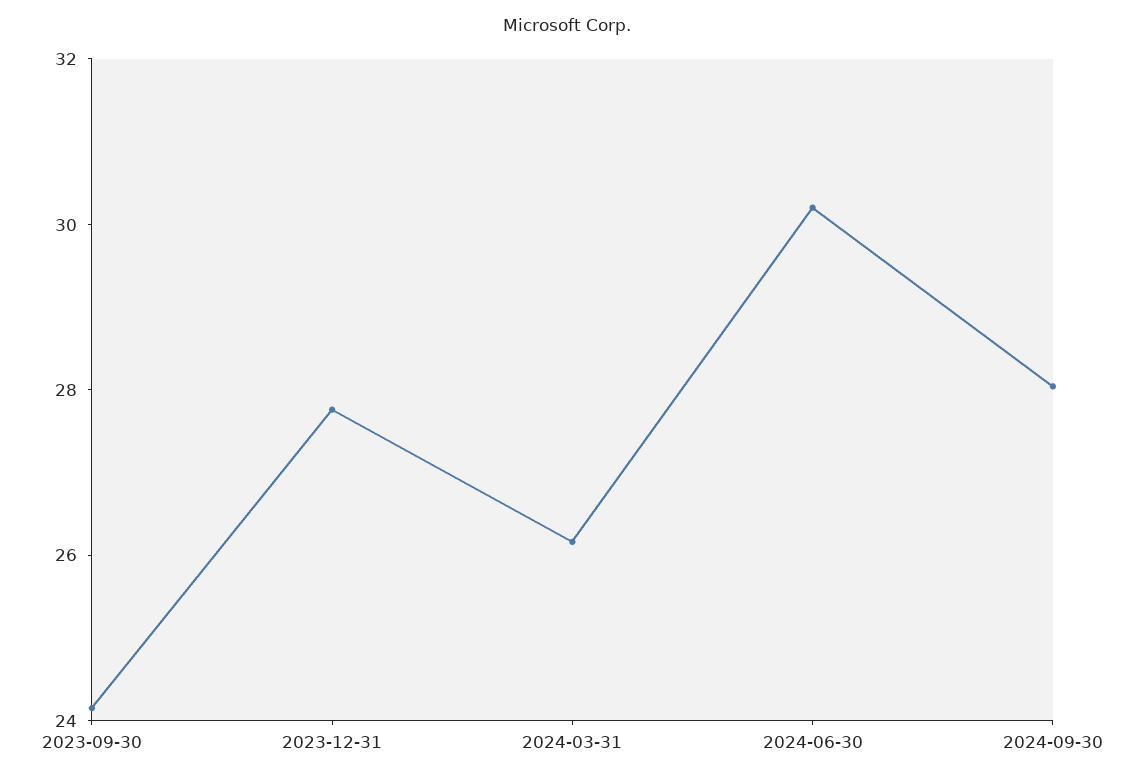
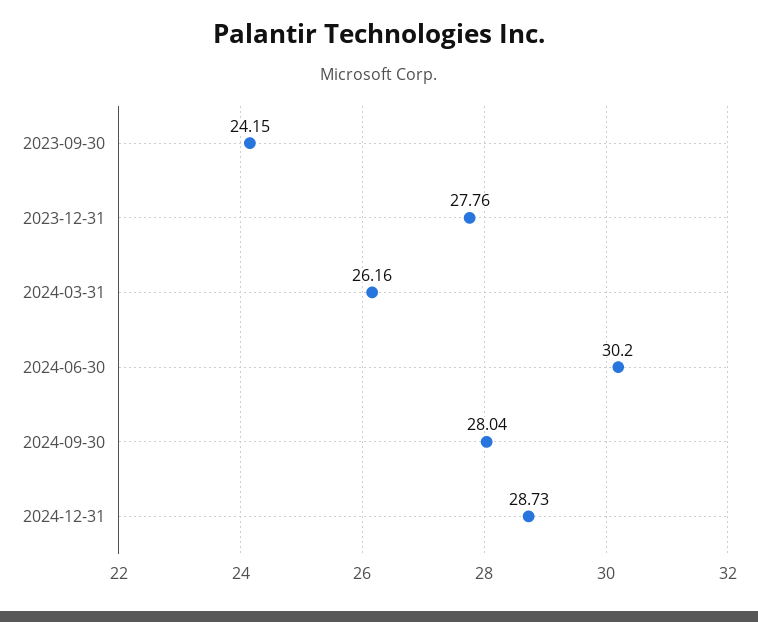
2024-12-31: none -> 28.73

